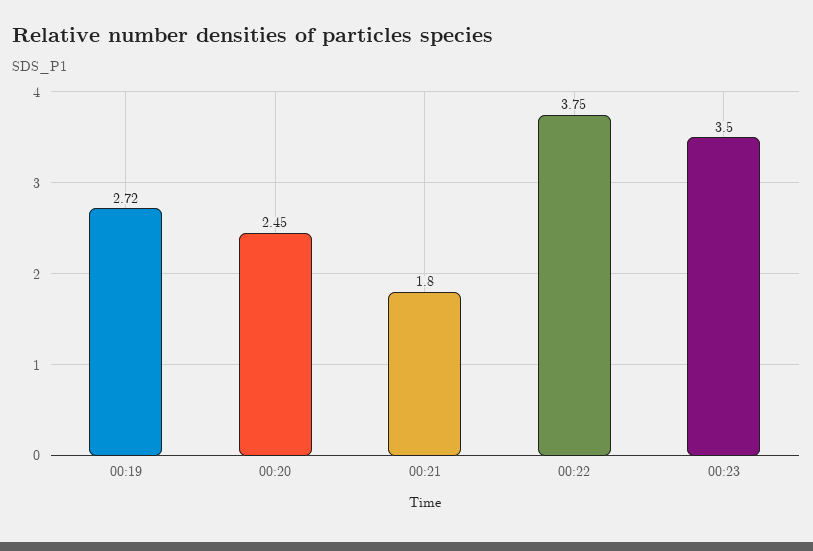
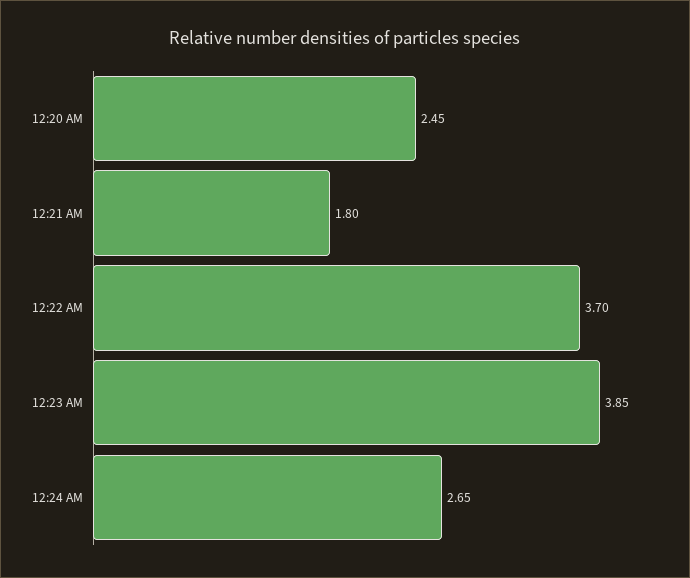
00:19: 2.72 -> none
00:22: 3.75 -> 3.7
00:23: 3.5 -> 3.85
12:24 AM: none -> 2.65

